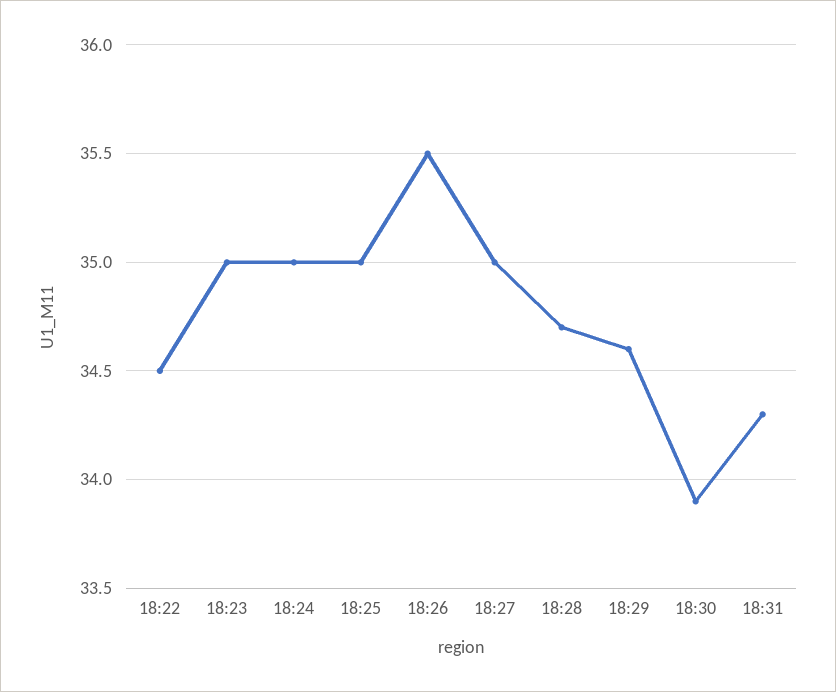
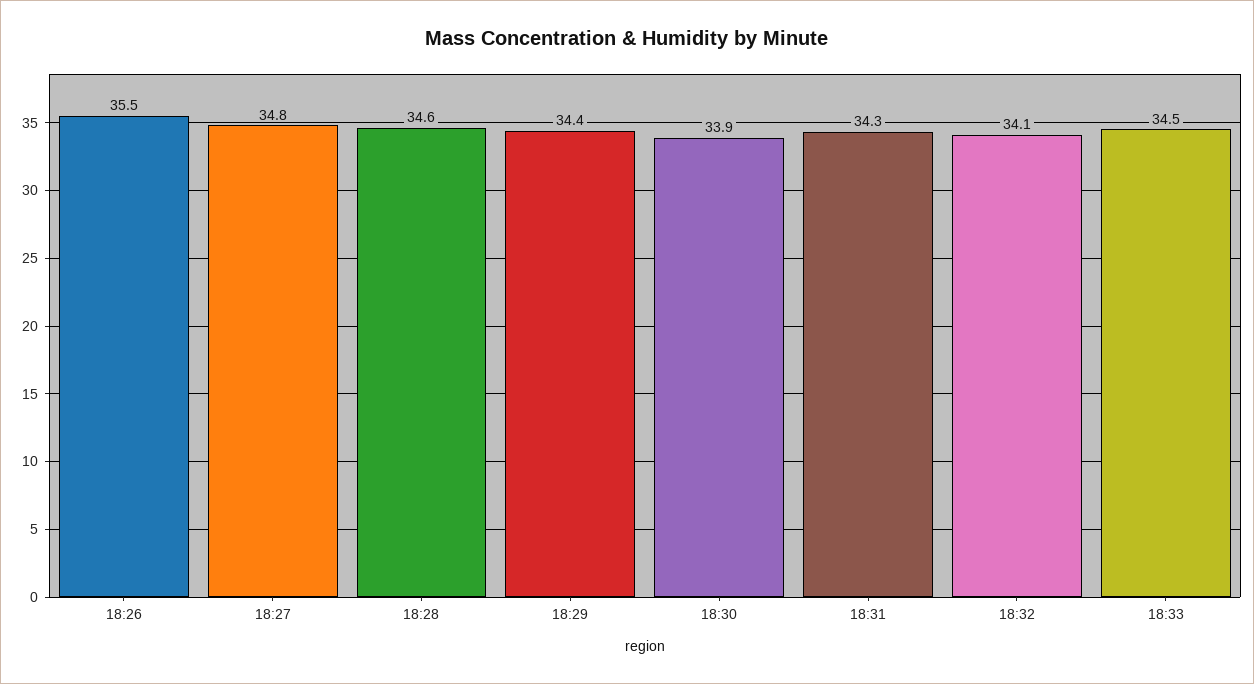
18:22: 34.5 -> none
18:23: 35 -> none
18:24: 35 -> none
18:25: 35 -> none
18:27: 35 -> 34.8
18:28: 34.7 -> 34.6
18:29: 34.6 -> 34.4
18:32: none -> 34.1
18:33: none -> 34.5

